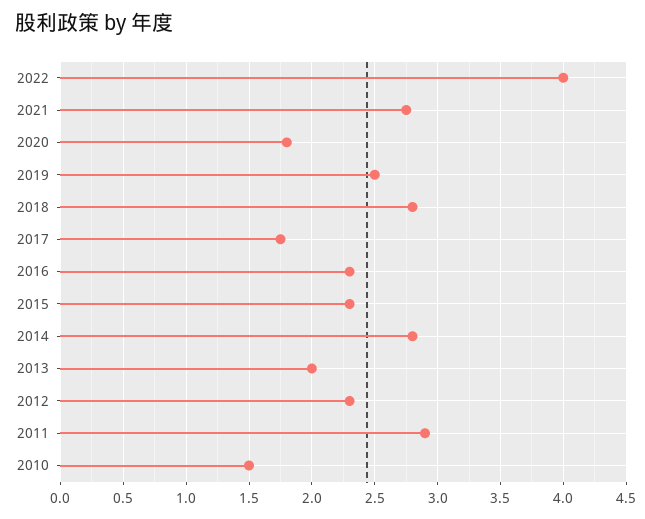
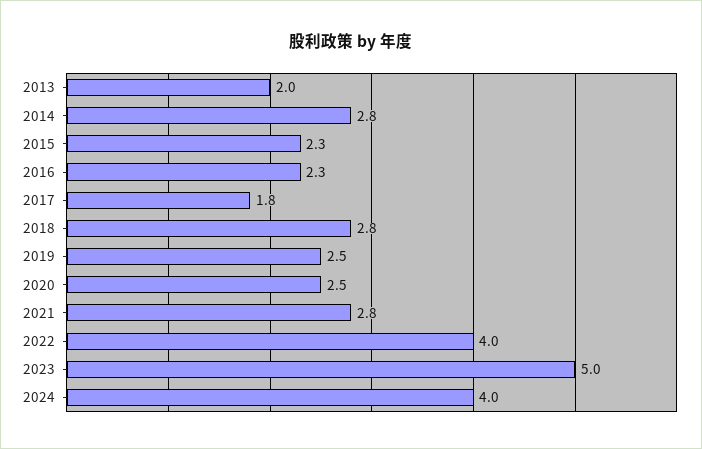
2020: 1.8 -> 2.5
2012: 2.3 -> none
2011: 2.9 -> none
2010: 1.5 -> none
2023: none -> 5
2024: none -> 4

